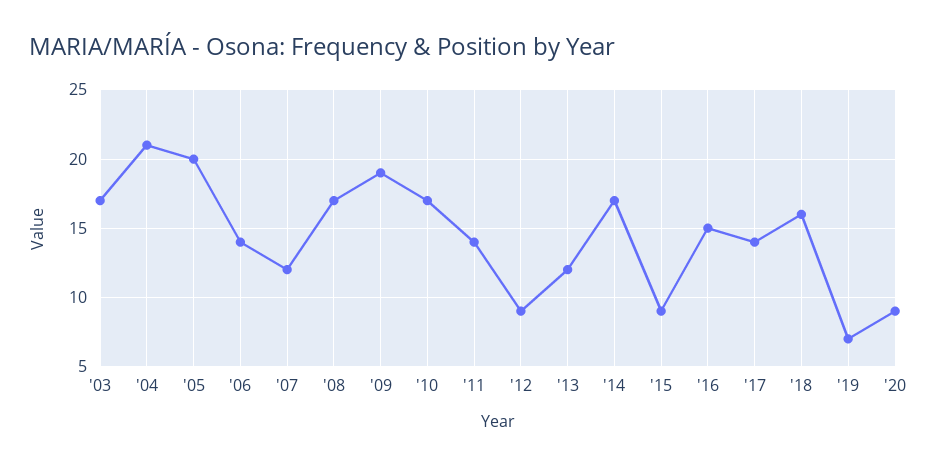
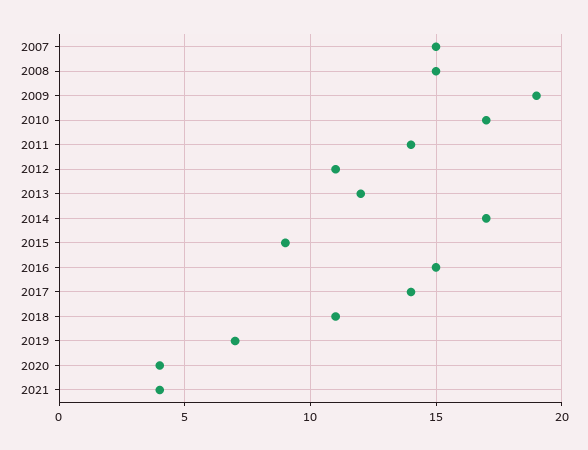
'03: 17 -> none
'04: 21 -> none
'05: 20 -> none
'06: 14 -> none
'07: 12 -> 15
'08: 17 -> 15
'12: 9 -> 11
'18: 16 -> 11
'20: 9 -> 4
2021: none -> 4

